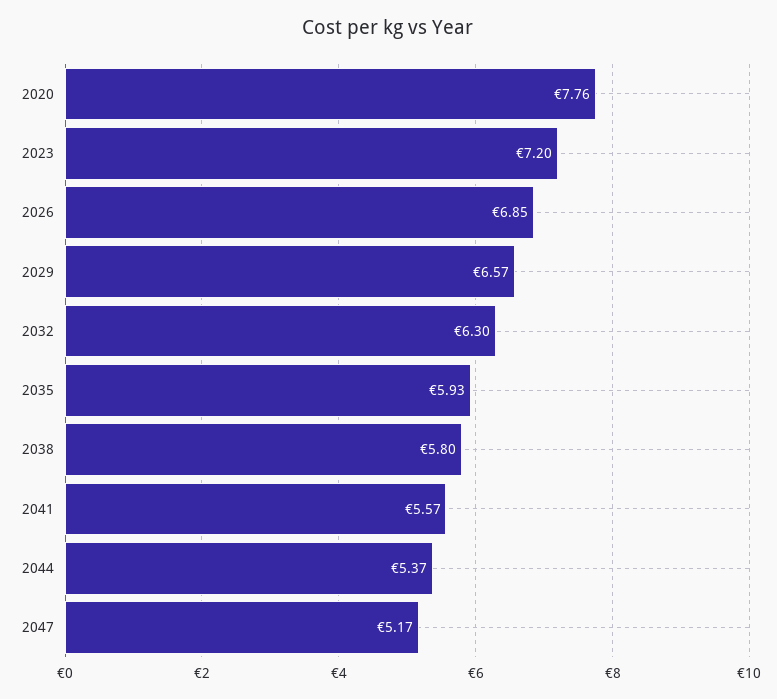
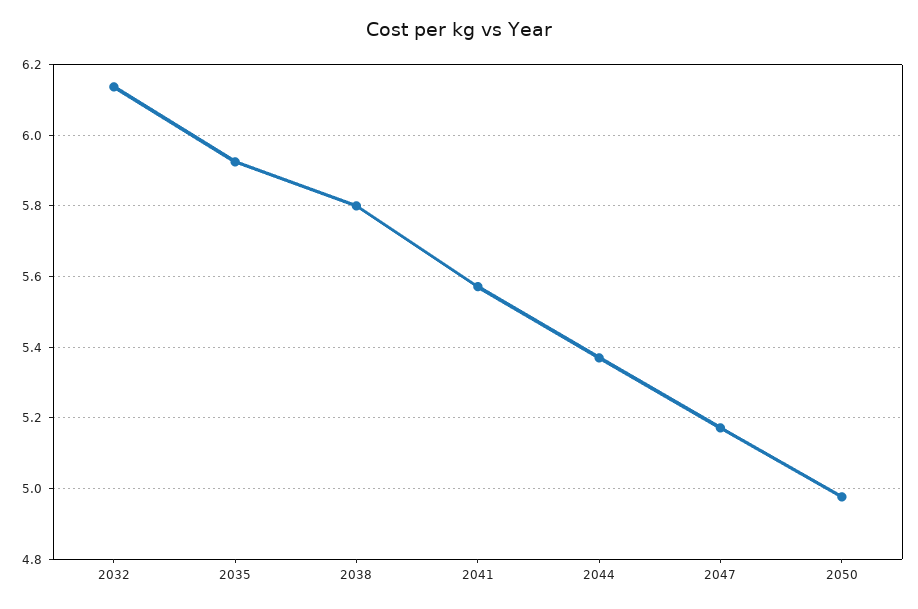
2020: 7.76 -> none
2023: 7.2 -> none
2026: 6.85 -> none
2029: 6.57 -> none
2032: 6.3 -> 6.14
2050: none -> 4.98

